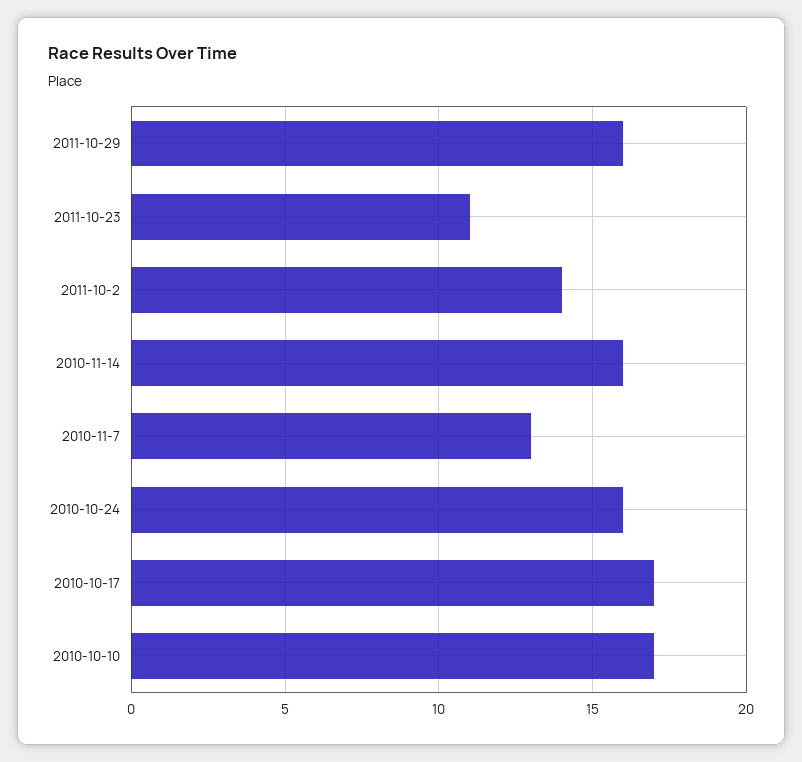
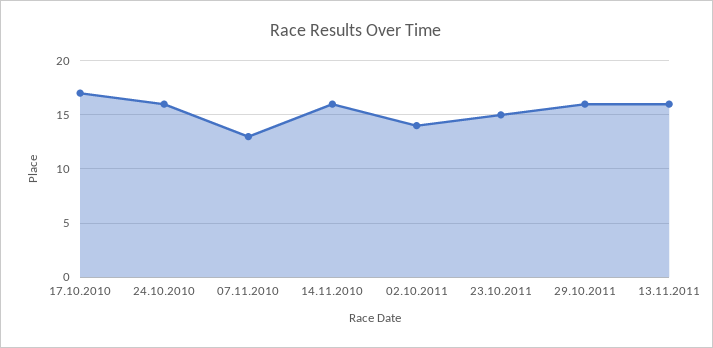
2011-10-23: 11 -> 15
2010-10-10: 17 -> none
13.11.2011: none -> 16

